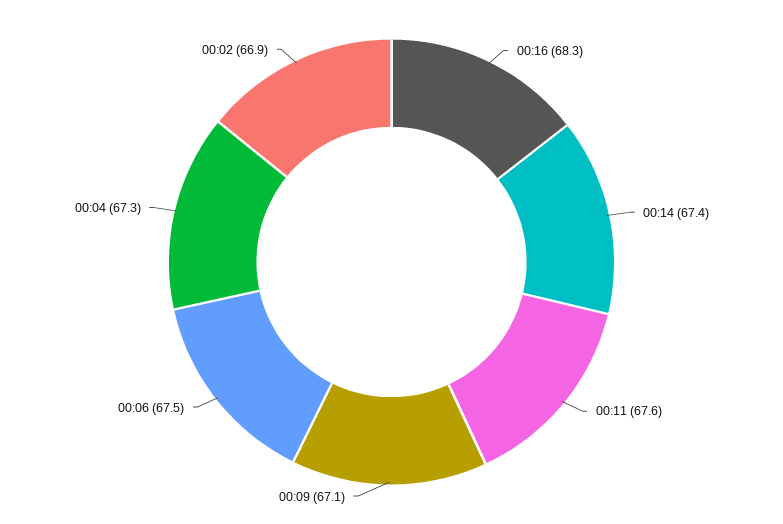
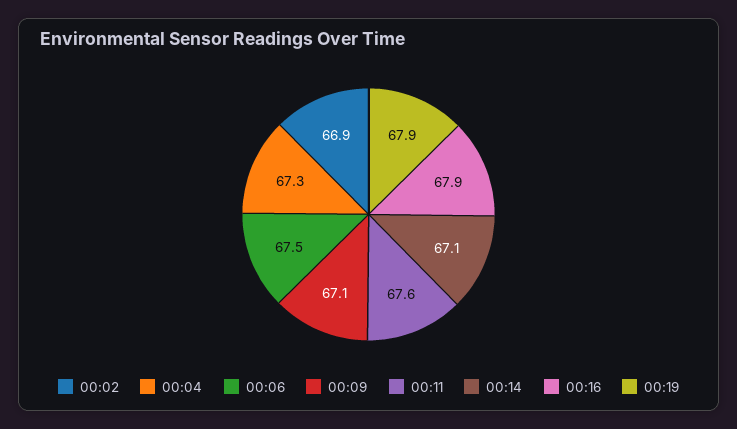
00:16: 68.3 -> 67.9
00:14: 67.4 -> 67.1
00:19: none -> 67.9

